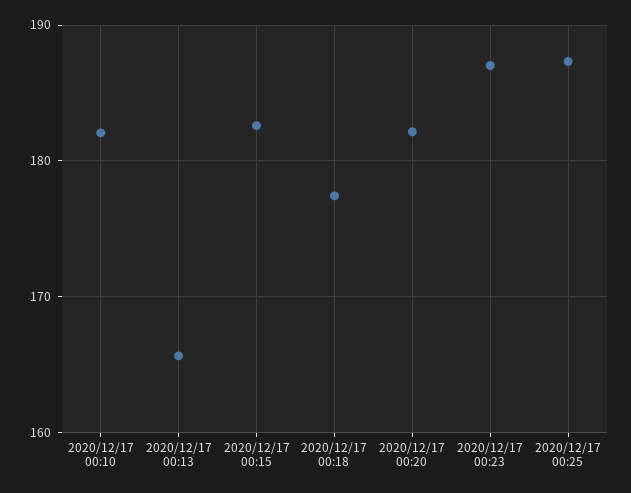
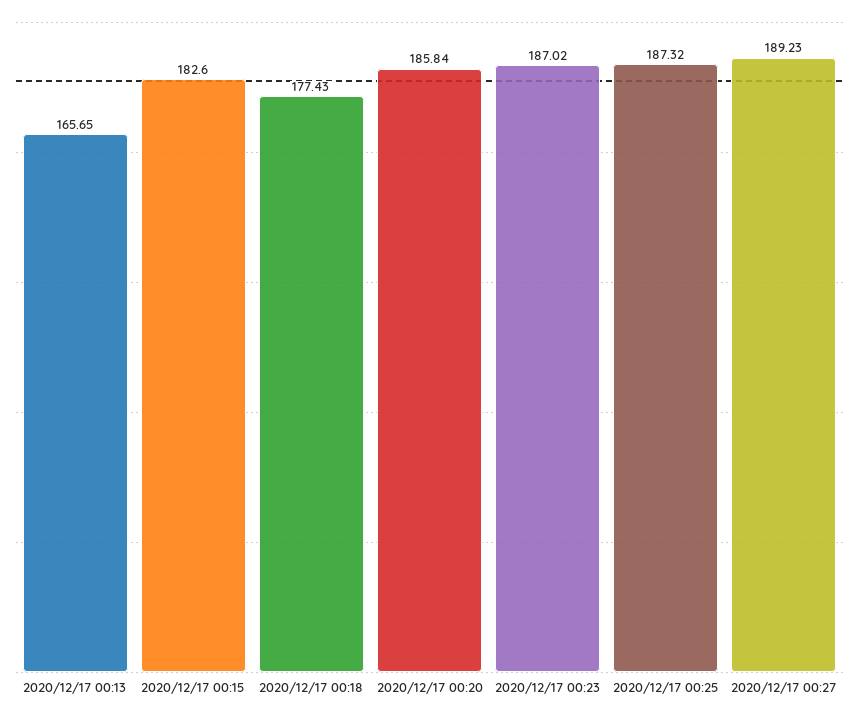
2020/12/17 00:10: 182 -> none
2020/12/17 00:20: 182 -> 185.84
2020/12/17 00:27: none -> 189.23

